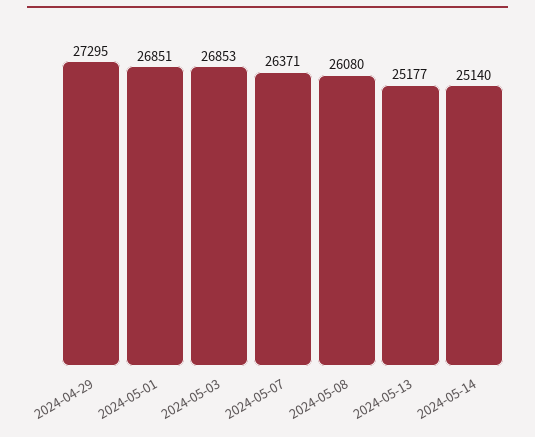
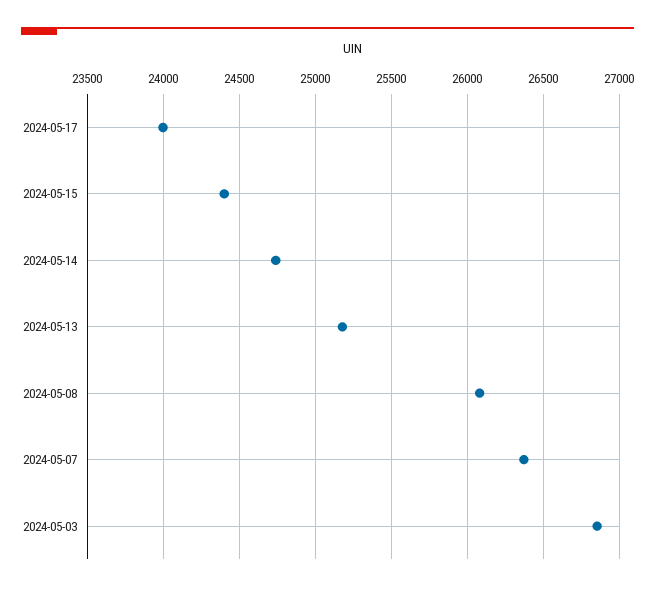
2024-04-29: 27295 -> none
2024-05-01: 26851 -> none
2024-05-14: 25140 -> 24750
2024-05-17: none -> 24000
2024-05-15: none -> 24400

